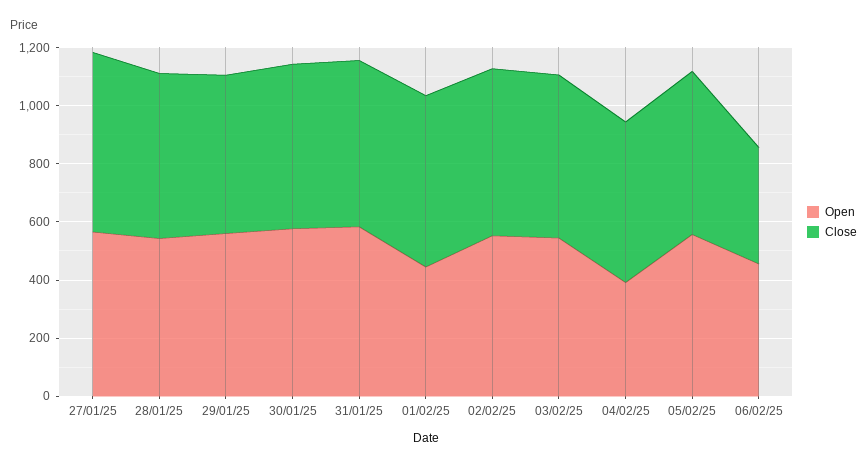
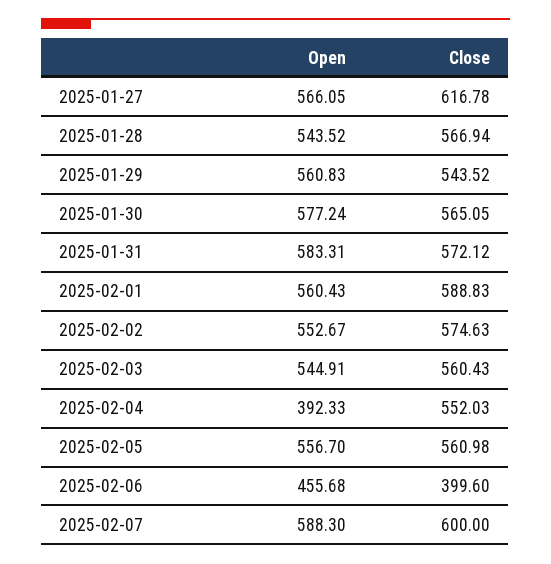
Open, 01/02/25: 450 -> 560.43
Open, 2025-02-07: none -> 588.3
Close, 2025-02-07: none -> 600

